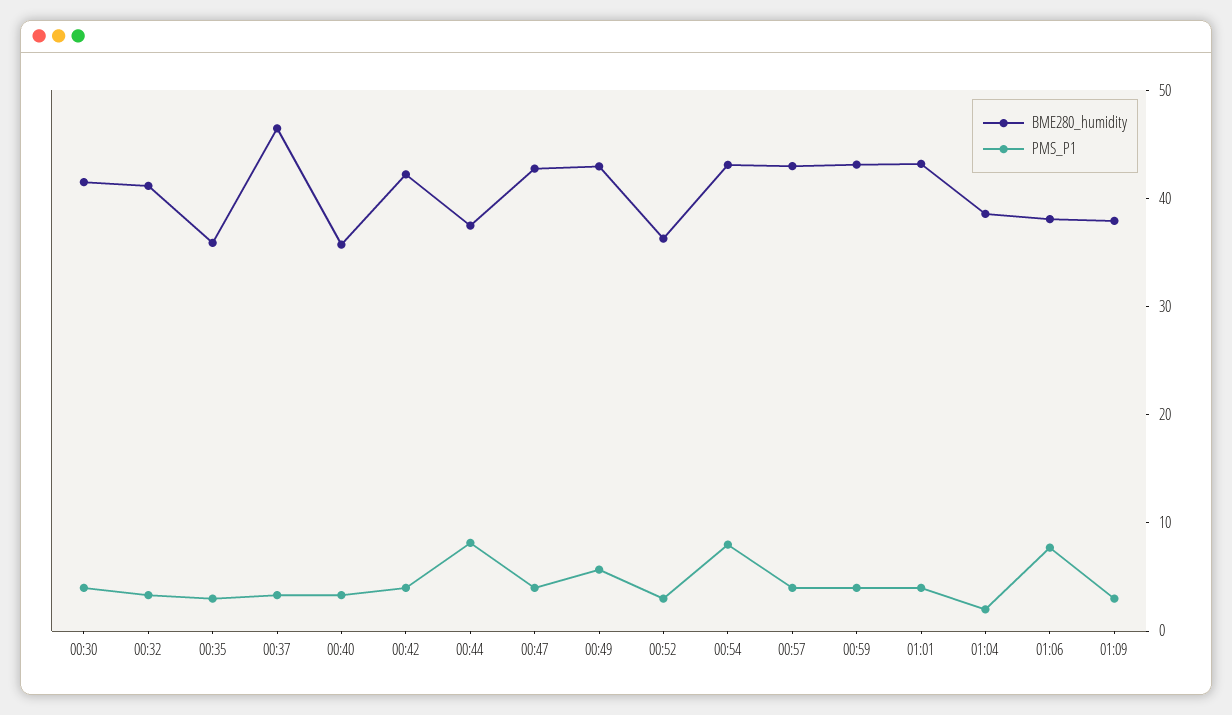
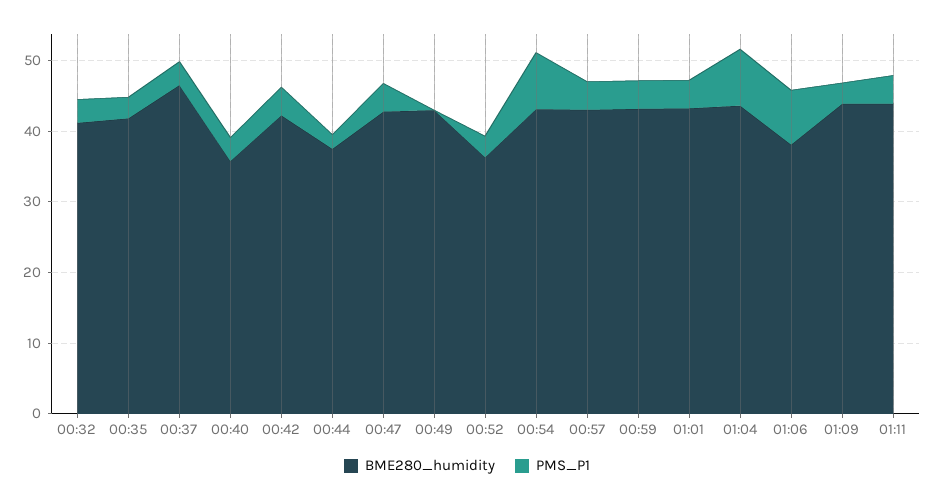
BME280_humidity, 00:30: 42 -> none
PMS_P1, 00:30: 4 -> none
BME280_humidity, 00:35: 36 -> 42
PMS_P1, 00:44: 8 -> 2
PMS_P1, 00:49: 6 -> 0
BME280_humidity, 01:04: 38 -> 44
PMS_P1, 01:04: 2 -> 8
BME280_humidity, 01:09: 38 -> 44
BME280_humidity, 01:11: none -> 44
PMS_P1, 01:11: none -> 4

